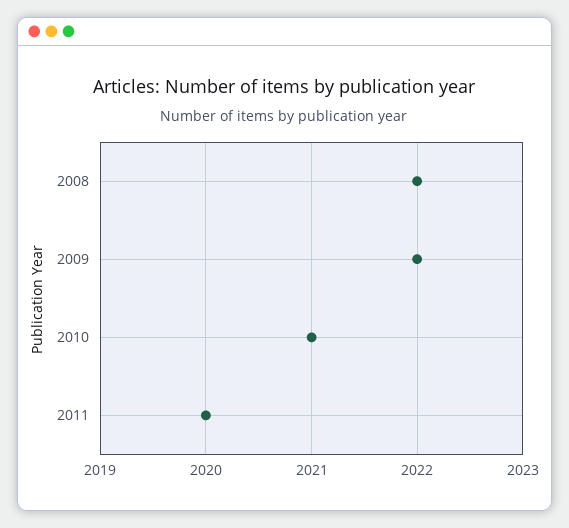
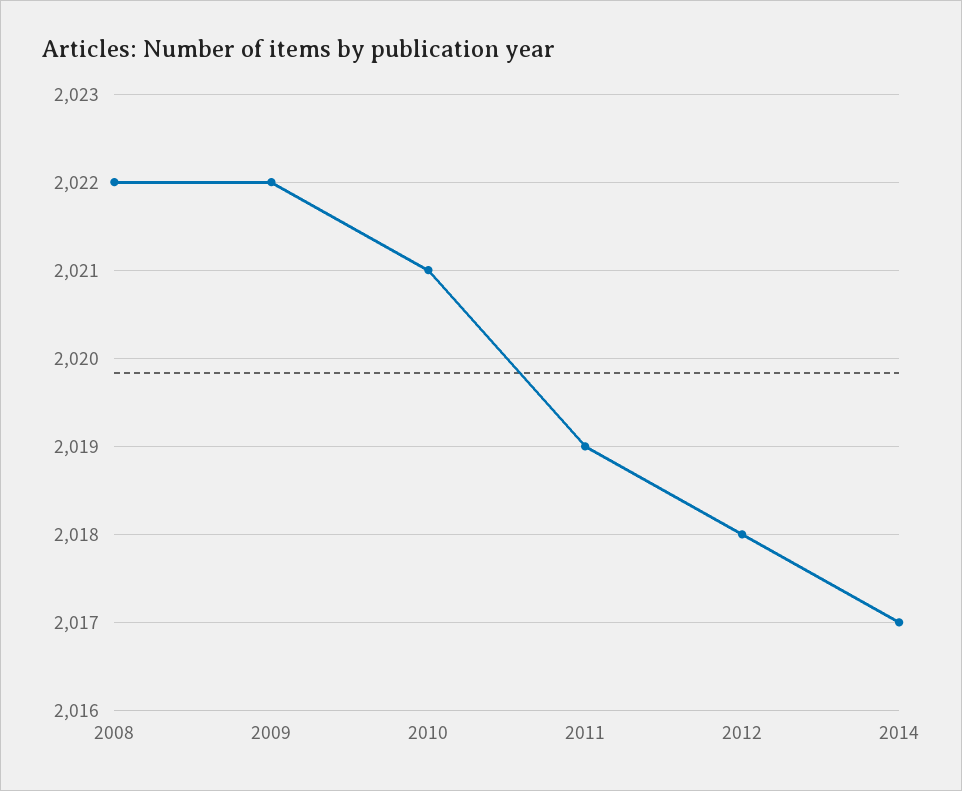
2011: 2020 -> 2019
2012: none -> 2018
2014: none -> 2017

